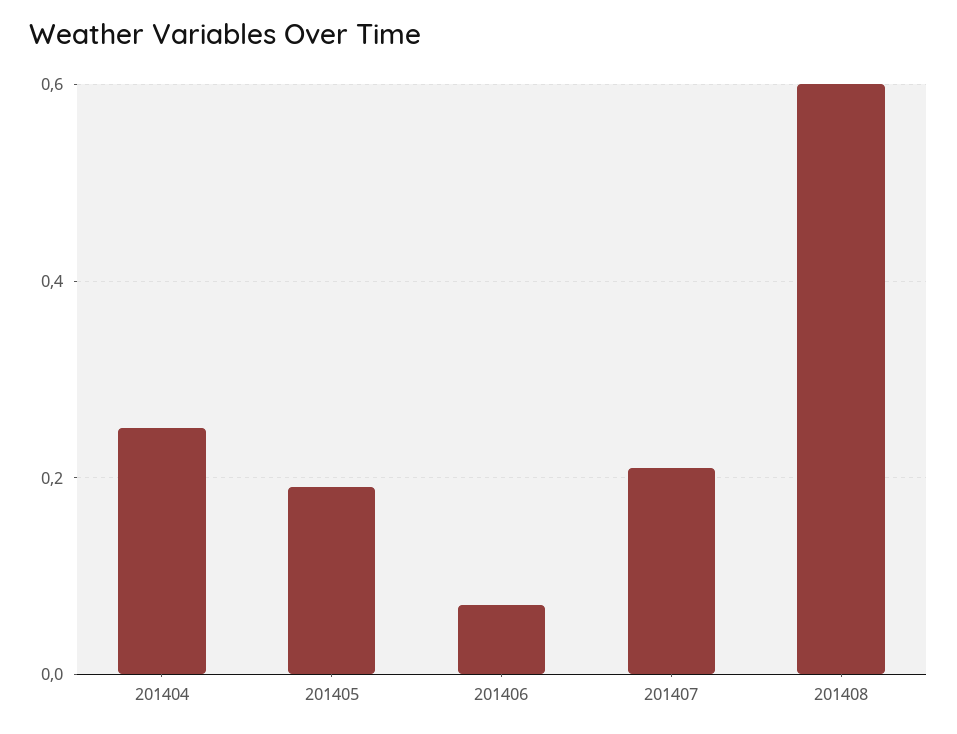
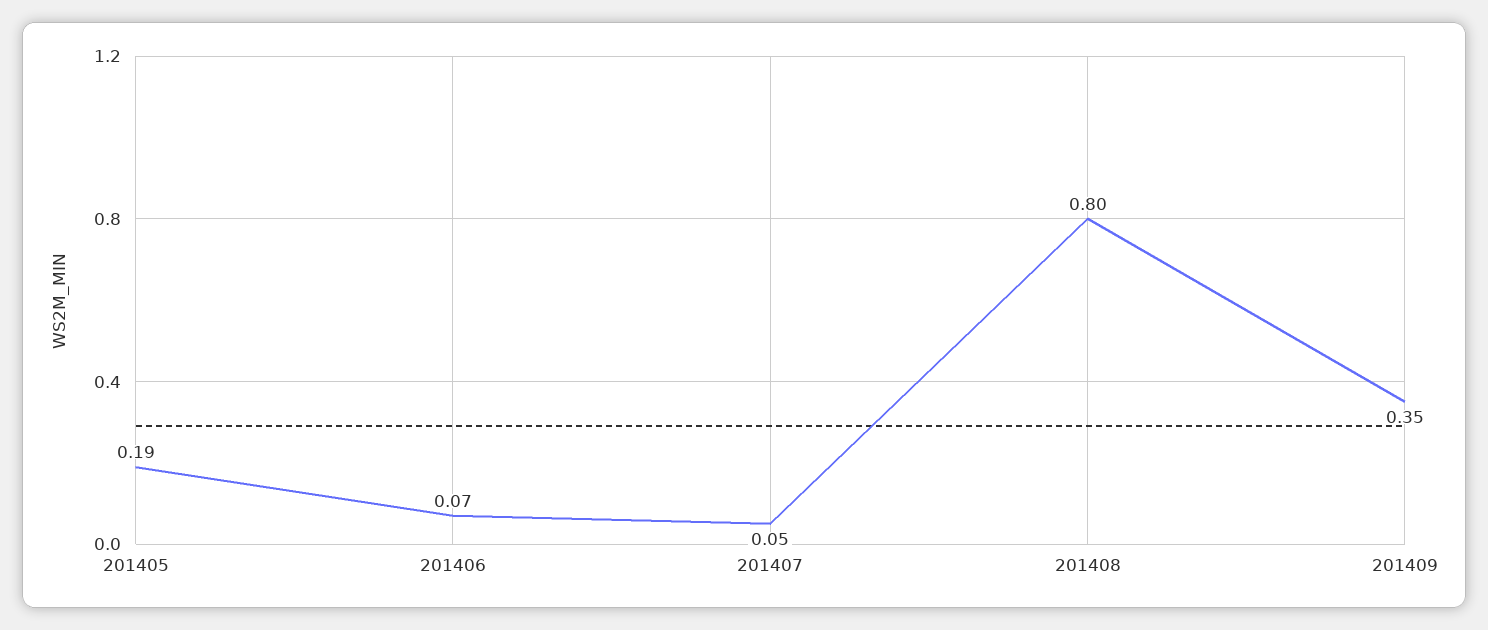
201404: 0.25 -> none
201407: 0.2 -> 0.05
201408: 0.6 -> 0.8
201409: none -> 0.35

